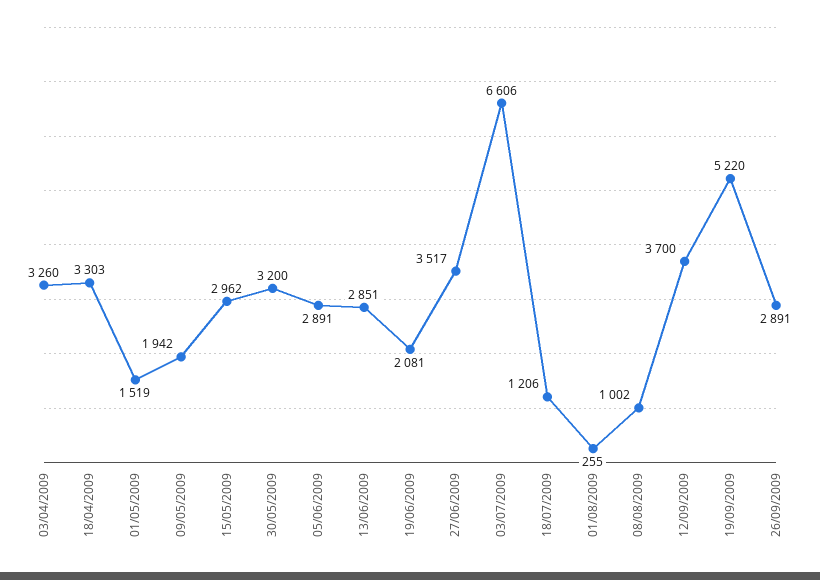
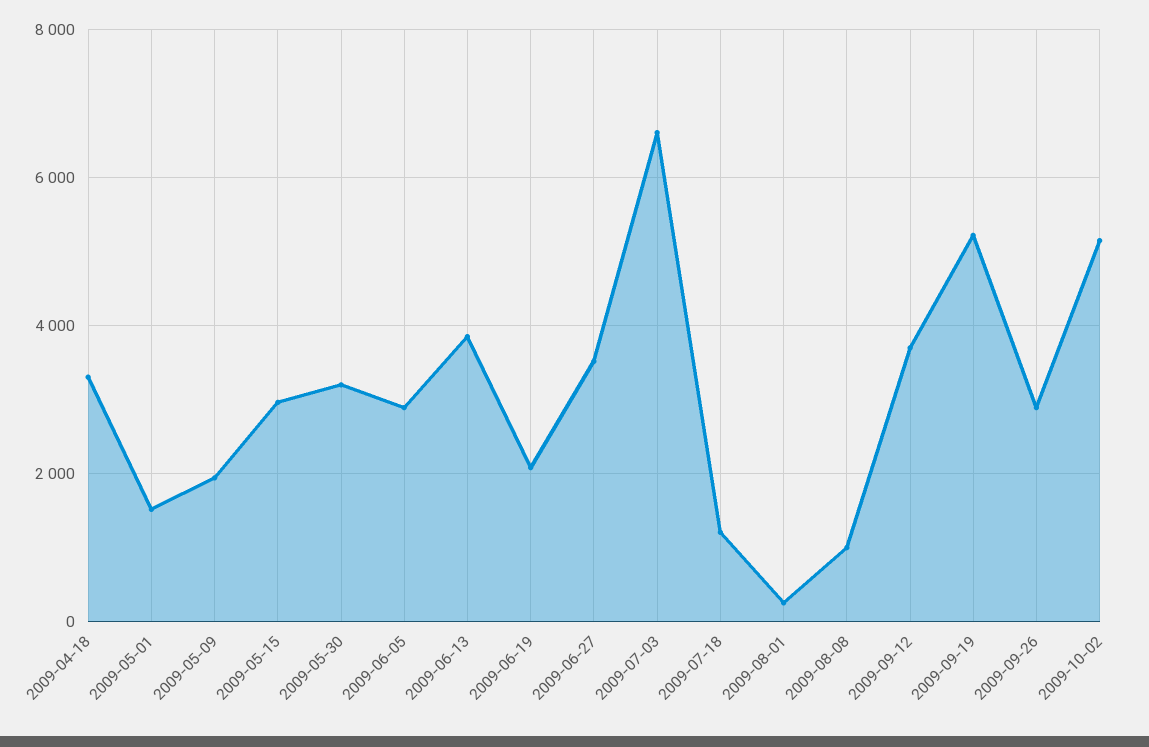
03/04/2009: 3260 -> none
13/06/2009: 2851 -> 3800
2009-10-02: none -> 5200

